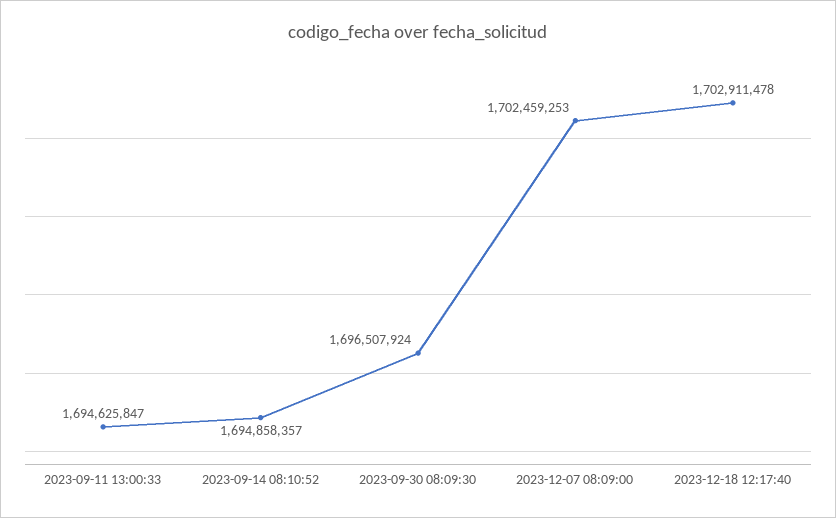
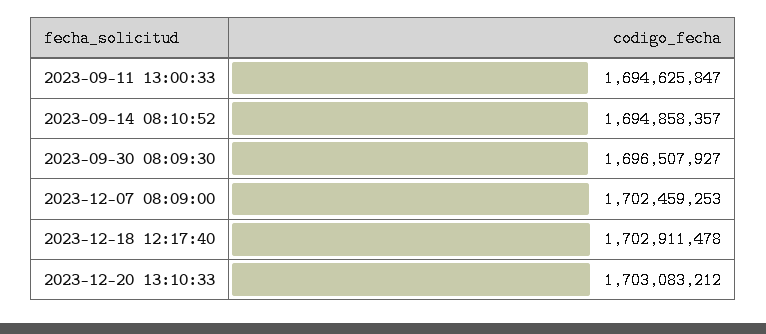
2023-09-30 08:09:30: 1696507924 -> 1696507927
2023-12-20 13:10:33: none -> 1703083212

